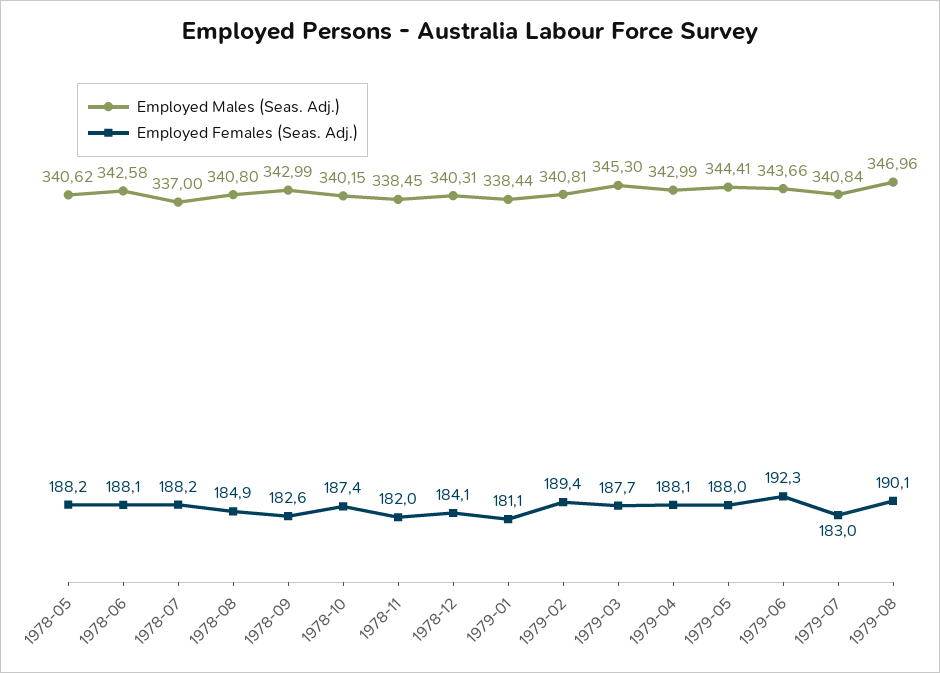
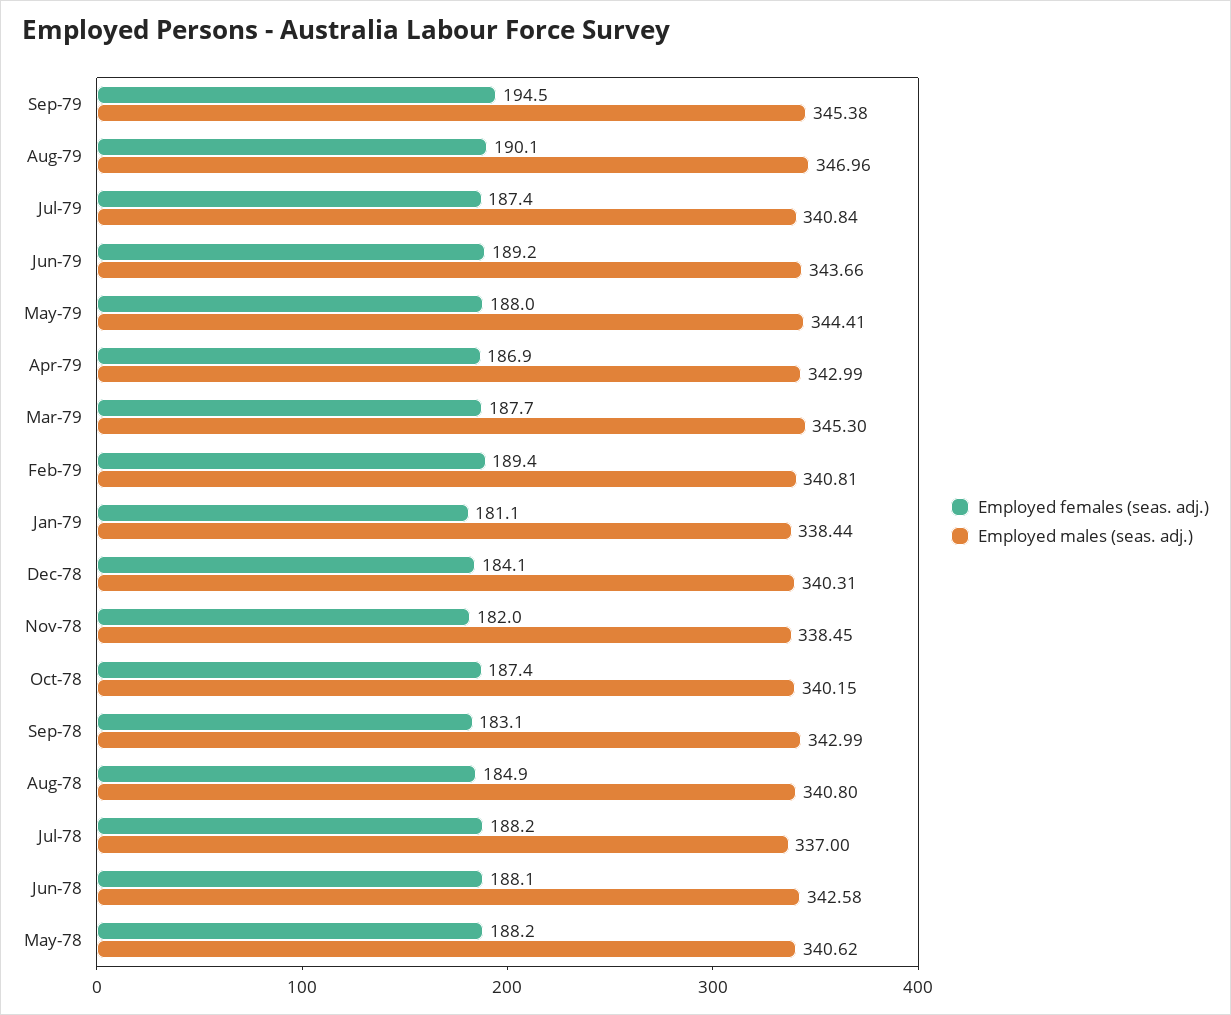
Employed Females (Seas. Adj.), 1978-09: 182.6 -> 183.1
Employed Females (Seas. Adj.), 1979-04: 188.1 -> 186.9
Employed Females (Seas. Adj.), 1979-06: 192.3 -> 189.2
Employed Females (Seas. Adj.), 1979-07: 183 -> 187.4
Employed Females (Seas. Adj.), Sep-79: none -> 194.5
Employed Males (Seas. Adj.), Sep-79: none -> 345.38

